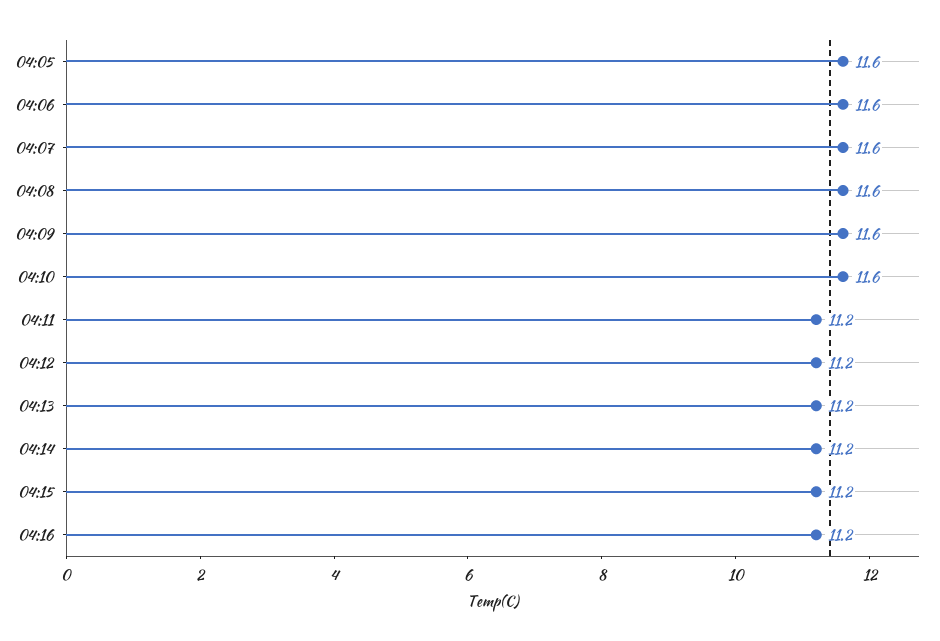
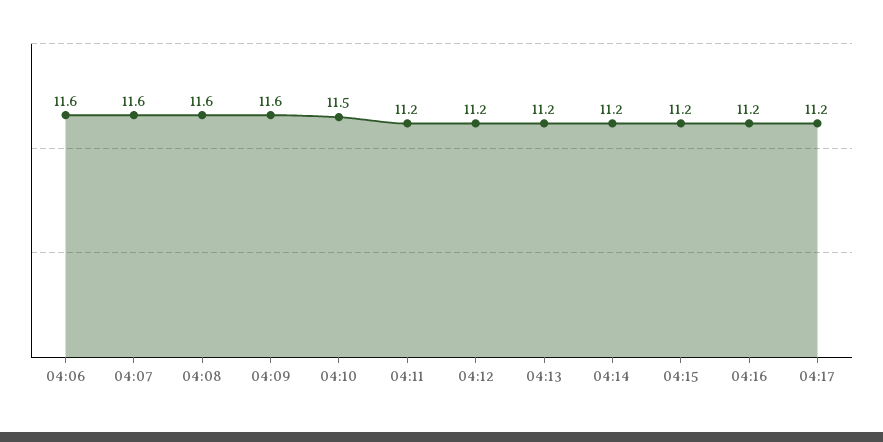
04:05: 11.6 -> none
04:10: 11.6 -> 11.5
04:17: none -> 11.2

